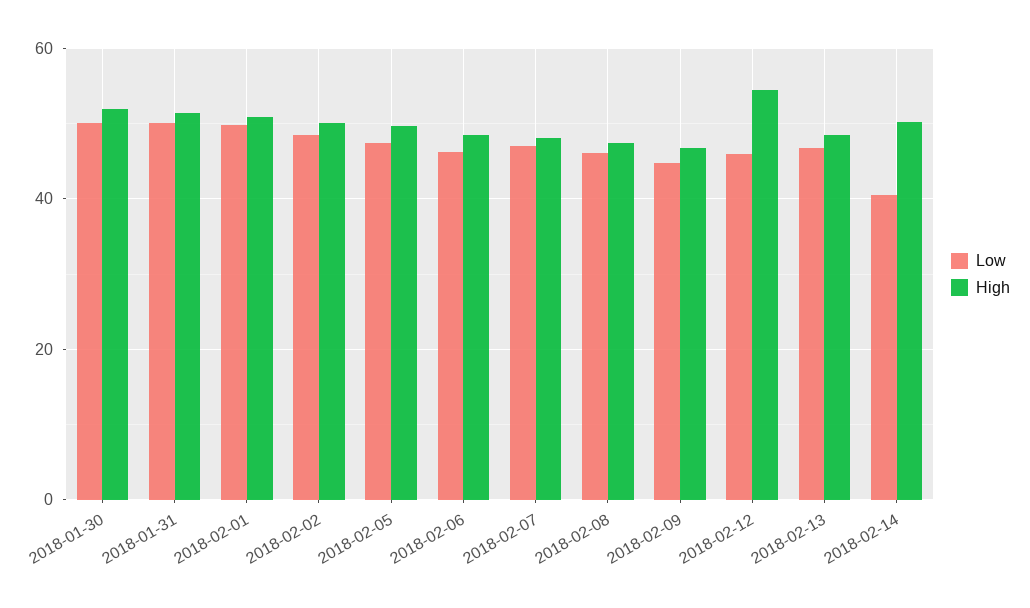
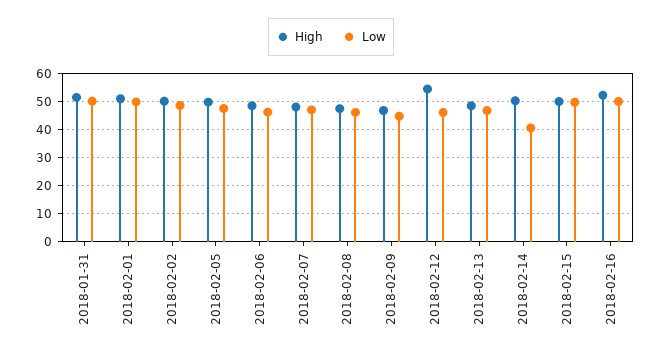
Low, 2018-01-30: 50 -> none
High, 2018-01-30: 52 -> none
High, 2018-02-15: none -> 50
Low, 2018-02-15: none -> 50
High, 2018-02-16: none -> 52.5
Low, 2018-02-16: none -> 50

